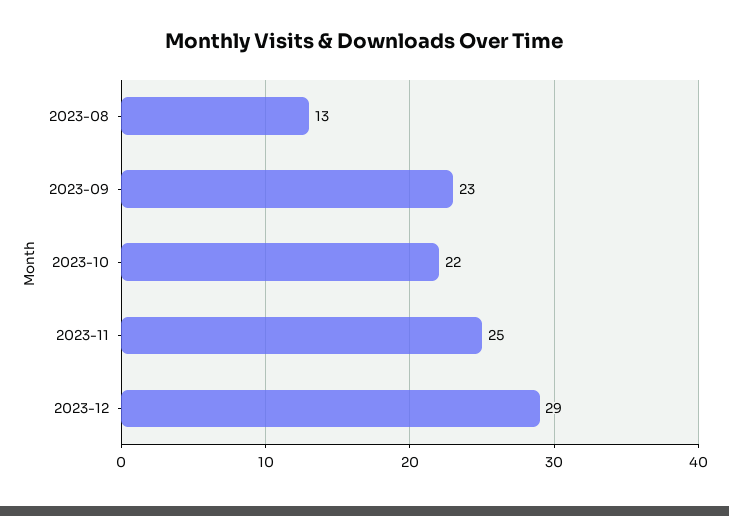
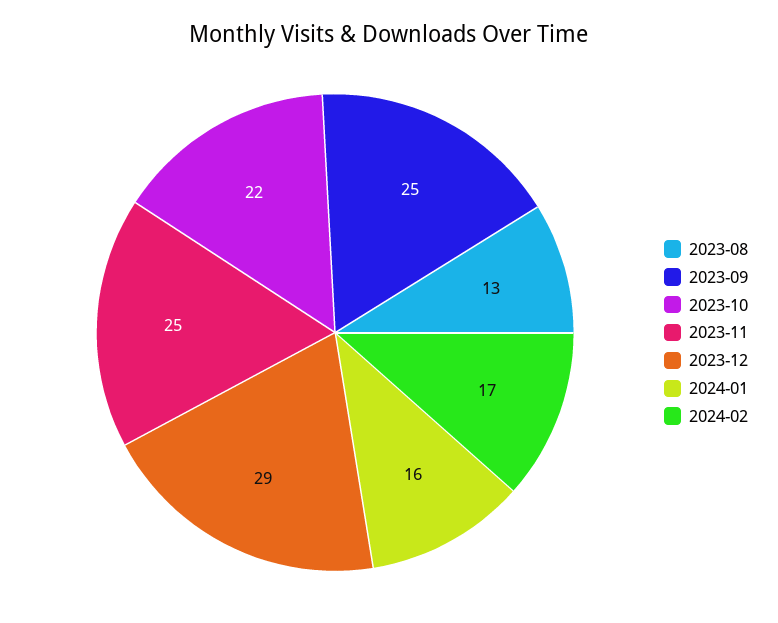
2023-09: 23 -> 25
2024-01: none -> 16
2024-02: none -> 17

